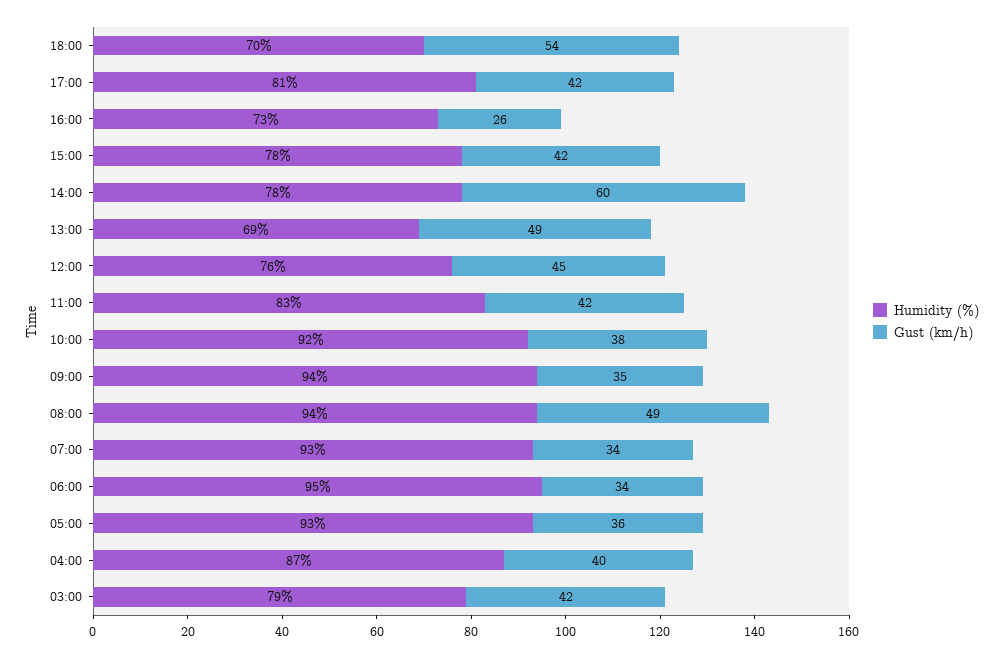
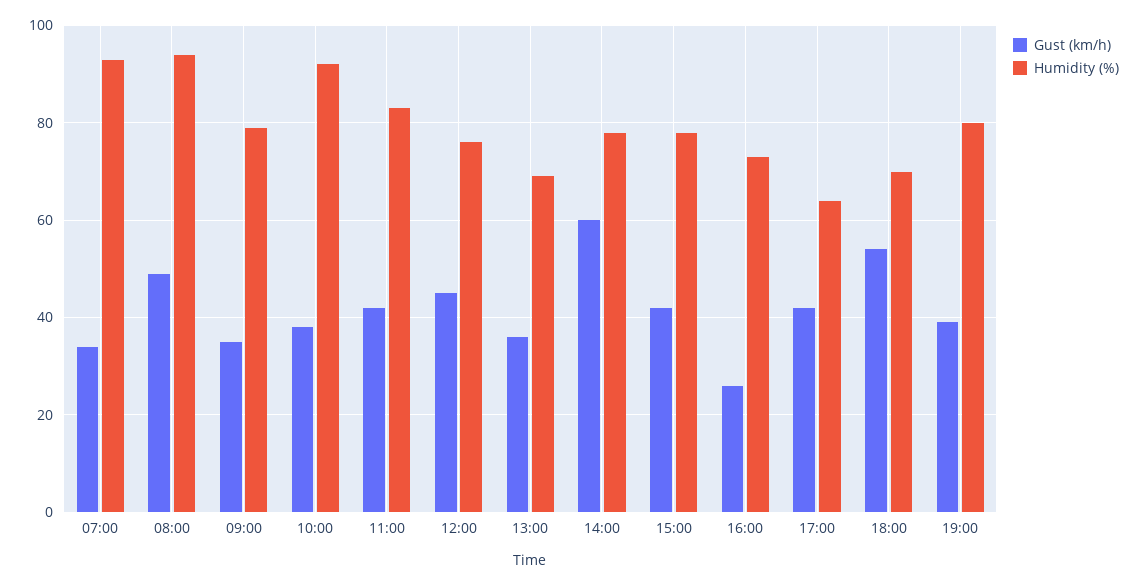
Humidity (%), 17:00: 81 -> 65
Gust (km/h), 13:00: 49 -> 35
Humidity (%), 09:00: 94 -> 80
Humidity (%), 06:00: 95 -> none
Gust (km/h), 06:00: 34 -> none
Humidity (%), 05:00: 93 -> none
Gust (km/h), 05:00: 36 -> none
Humidity (%), 04:00: 87 -> none
Gust (km/h), 04:00: 40 -> none
Humidity (%), 03:00: 79 -> none
Gust (km/h), 03:00: 42 -> none
Gust (km/h), 19:00: none -> 40
Humidity (%), 19:00: none -> 80

